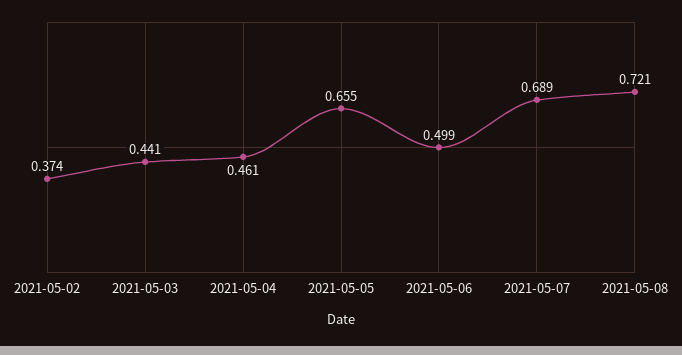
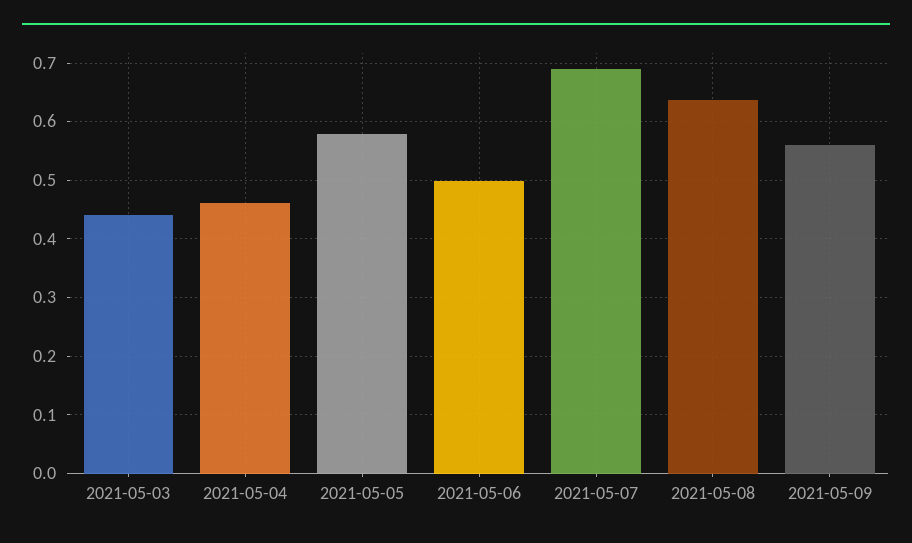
2021-05-02: 0.374 -> none
2021-05-05: 0.655 -> 0.58
2021-05-08: 0.721 -> 0.64
2021-05-09: none -> 0.56

